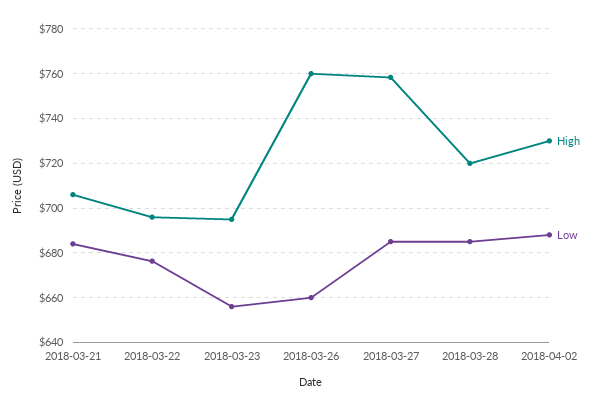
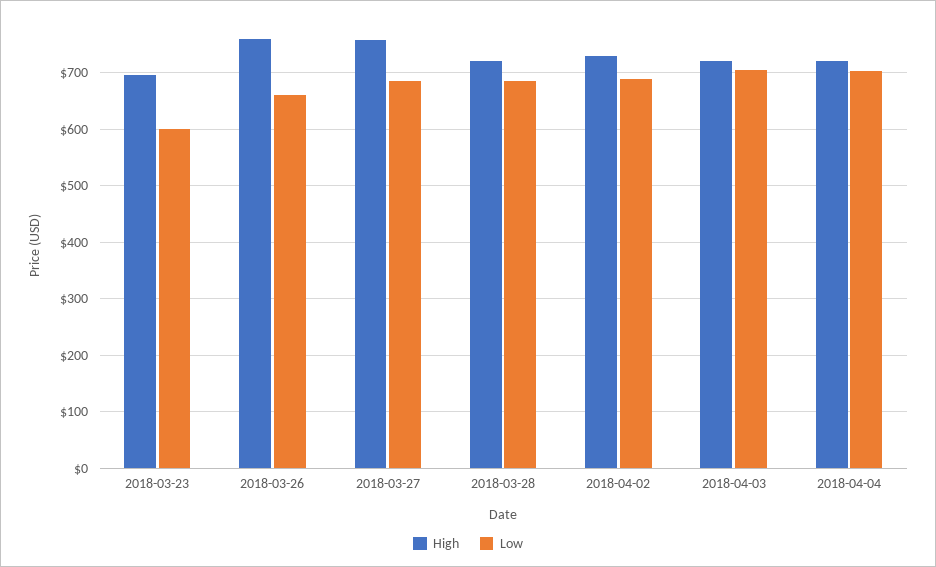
High, 2018-03-21: 705 -> none
Low, 2018-03-21: 685 -> none
High, 2018-03-22: 695 -> none
Low, 2018-03-22: 675 -> none
Low, 2018-03-23: 655 -> 600
High, 2018-04-03: none -> 720
Low, 2018-04-03: none -> 700
High, 2018-04-04: none -> 720
Low, 2018-04-04: none -> 700

